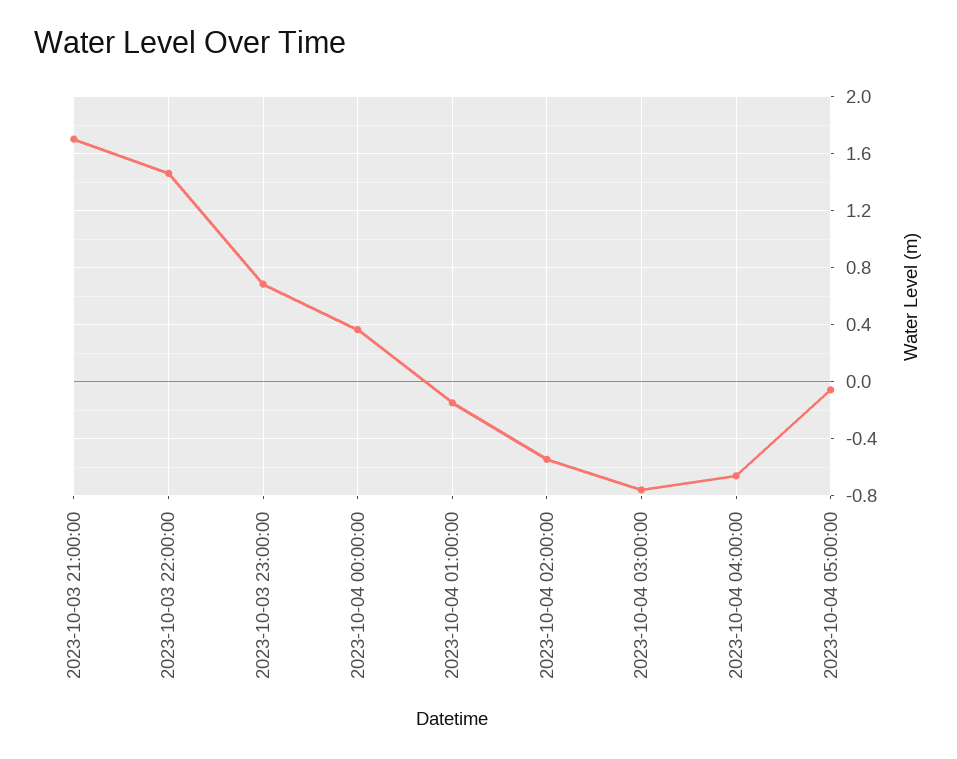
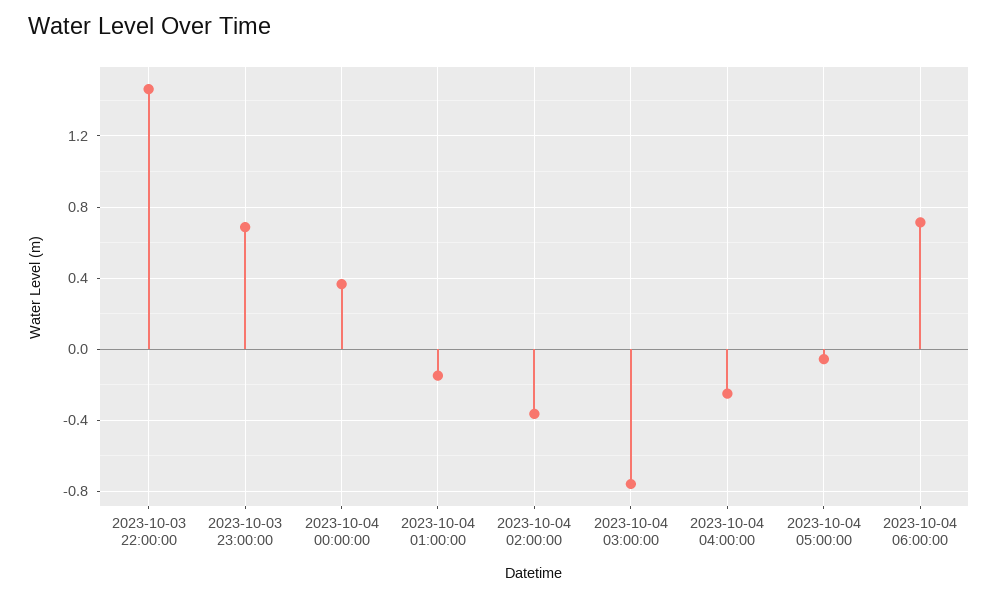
2023-10-03 21:00:00: 1.7 -> none
2023-10-04 02:00:00: -0.55 -> -0.35
2023-10-04 04:00:00: -0.65 -> -0.25
2023-10-04 06:00:00: none -> 0.7

